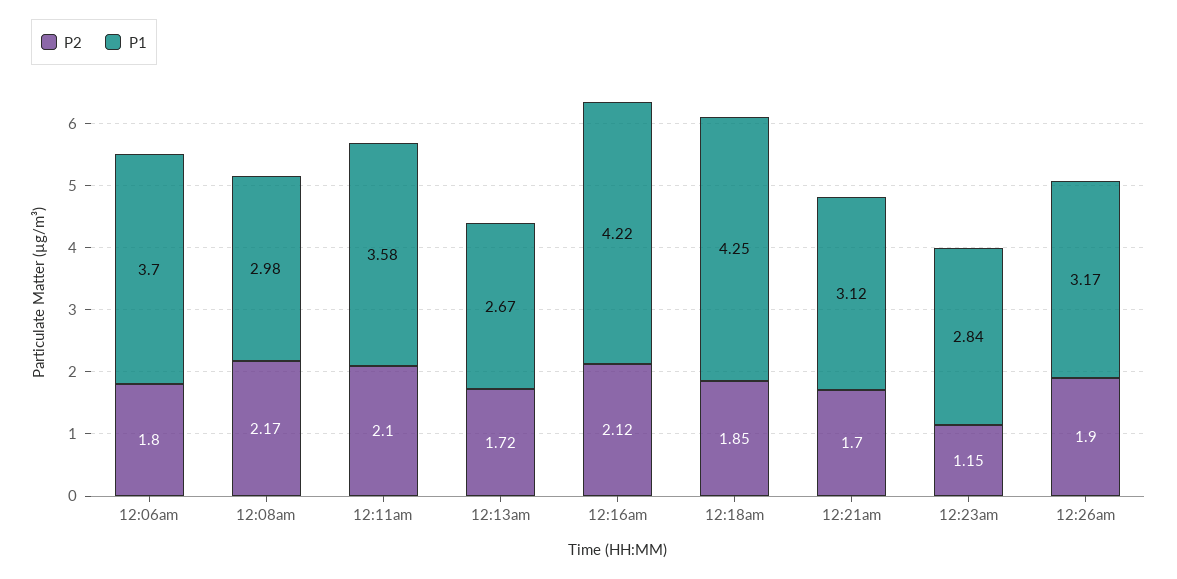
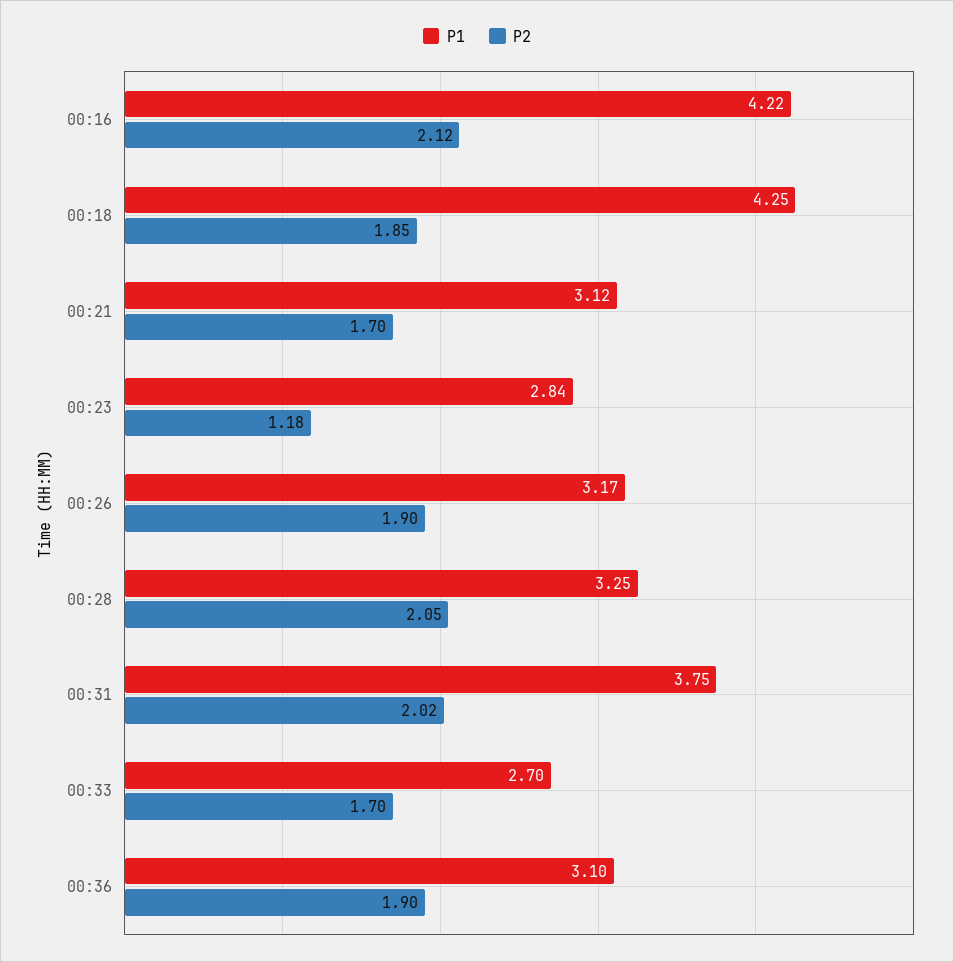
P2, 12:06am: 1.8 -> none
P1, 12:06am: 3.7 -> none
P2, 12:08am: 2.17 -> none
P1, 12:08am: 2.98 -> none
P2, 12:11am: 2.1 -> none
P1, 12:11am: 3.58 -> none
P2, 12:13am: 1.72 -> none
P1, 12:13am: 2.67 -> none
P2, 12:23am: 1.15 -> 1.18
P1, 00:28: none -> 3.25
P2, 00:28: none -> 2.05
P1, 00:31: none -> 3.75
P2, 00:31: none -> 2.02
P1, 00:33: none -> 2.7
P2, 00:33: none -> 1.7
P1, 00:36: none -> 3.1
P2, 00:36: none -> 1.9

